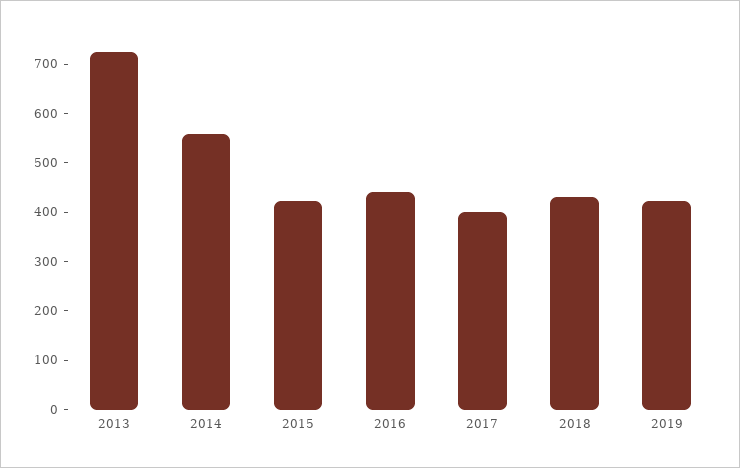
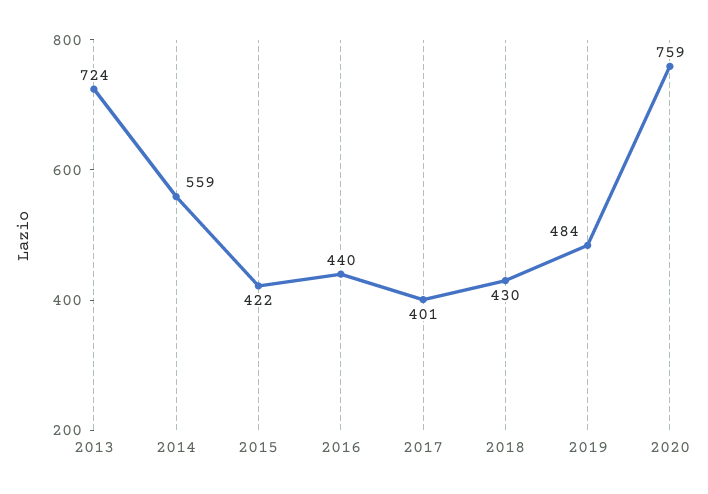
2019: 420 -> 484
2020: none -> 759

